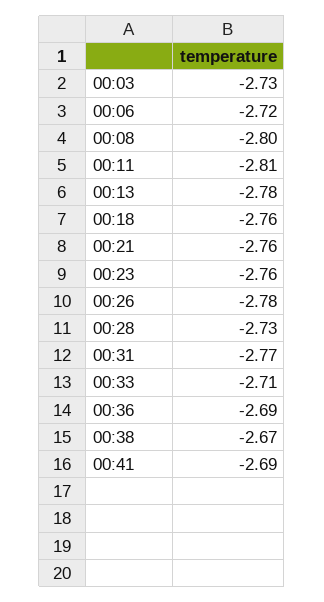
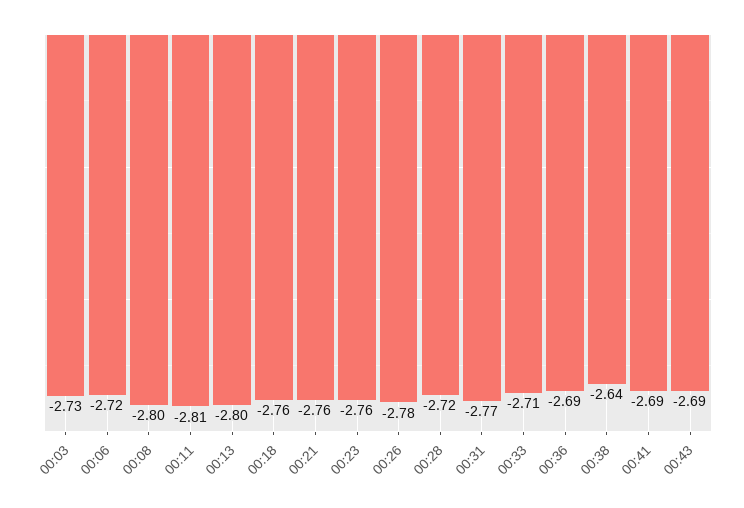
00:13: -2.78 -> -2.8
00:28: -2.73 -> -2.72
00:38: -2.67 -> -2.64
00:43: none -> -2.69

